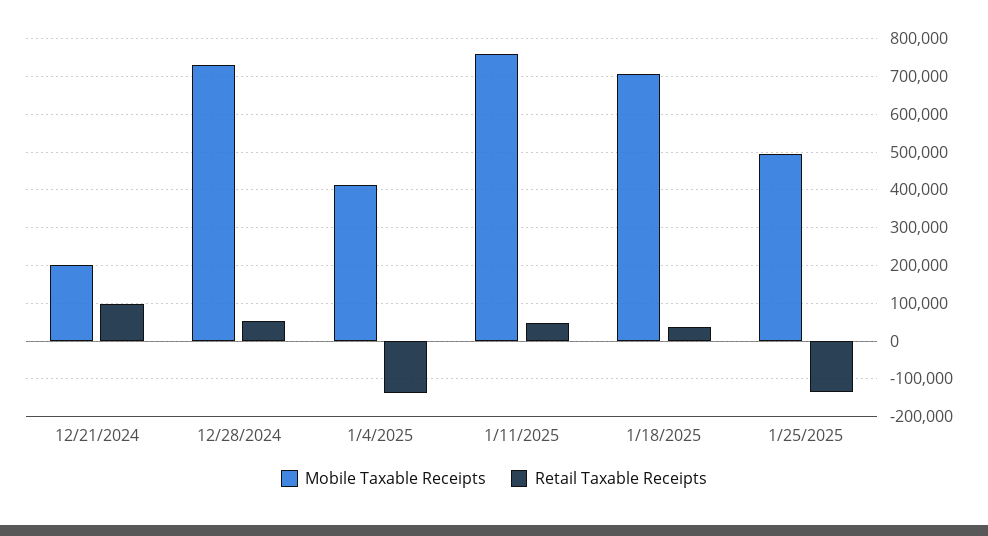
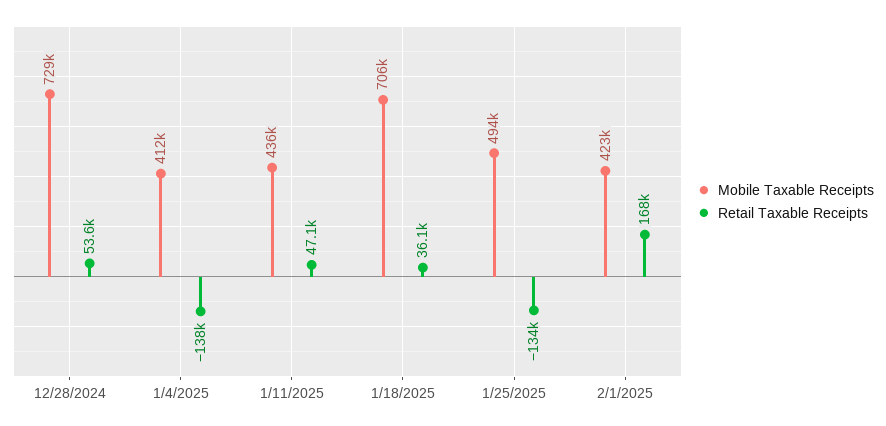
Mobile Taxable Receipts, 12/21/2024: 200000 -> none
Retail Taxable Receipts, 12/21/2024: 100000 -> none
Mobile Taxable Receipts, 1/11/2025: 760000 -> 436000
Mobile Taxable Receipts, 2/1/2025: none -> 423000
Retail Taxable Receipts, 2/1/2025: none -> 168000

